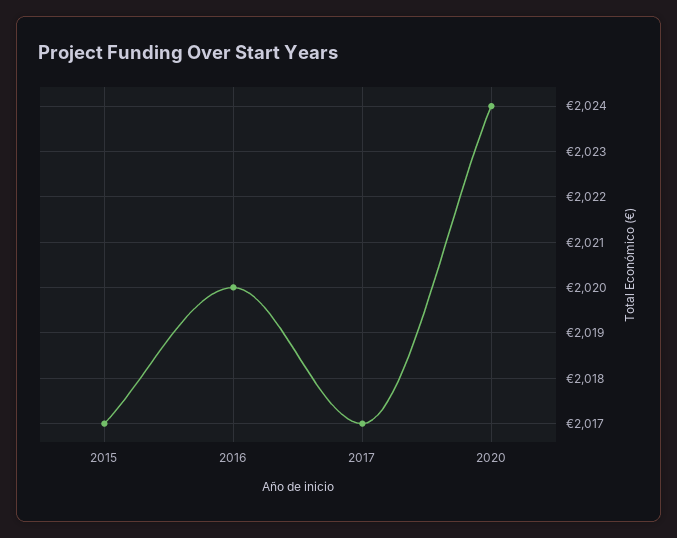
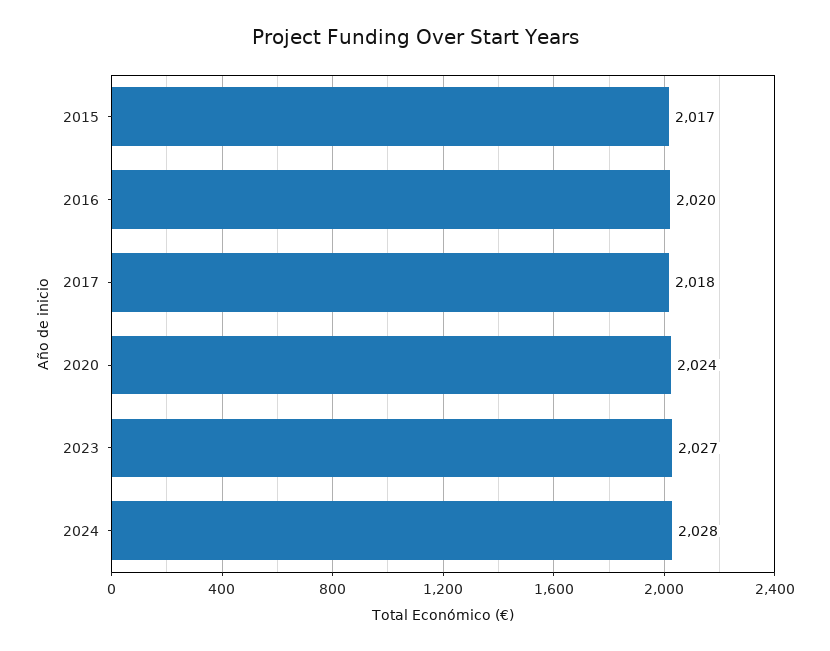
2017: 2017 -> 2018
2023: none -> 2027
2024: none -> 2028

